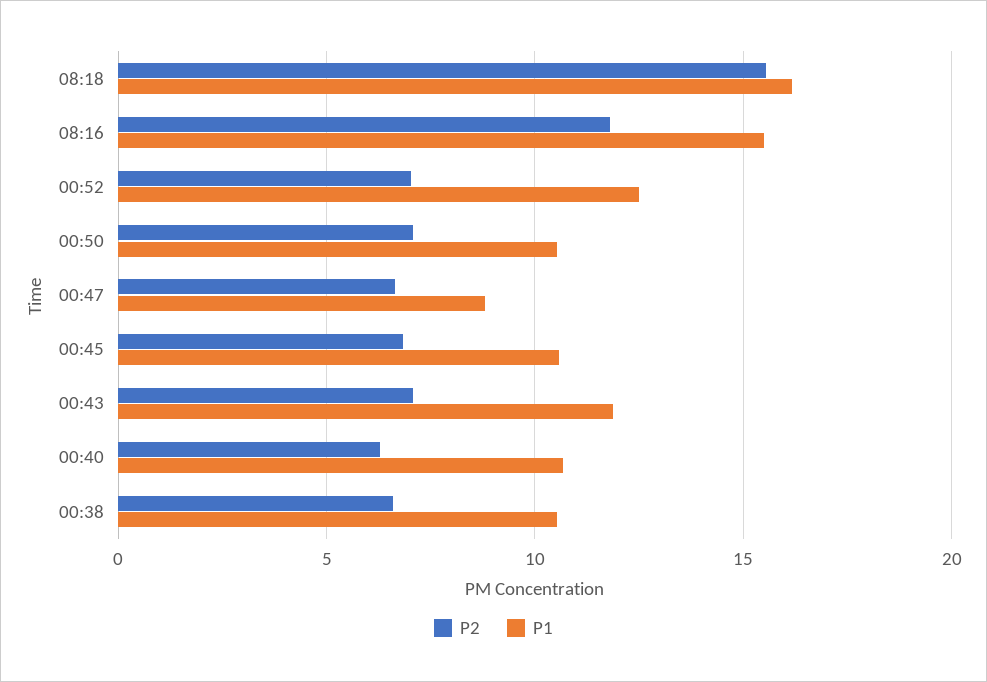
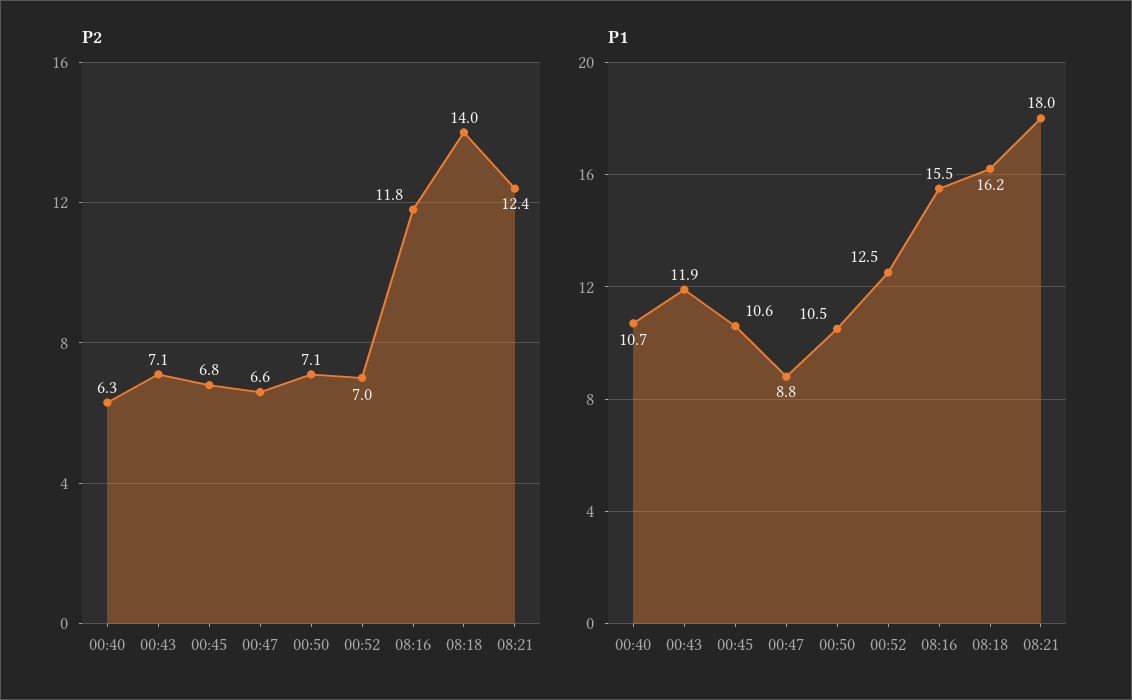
P2, 08:18: 15.5 -> 14
P2, 00:38: 6.5 -> none
P1, 00:38: 10.5 -> none
P2, 08:21: none -> 12.4
P1, 08:21: none -> 18

